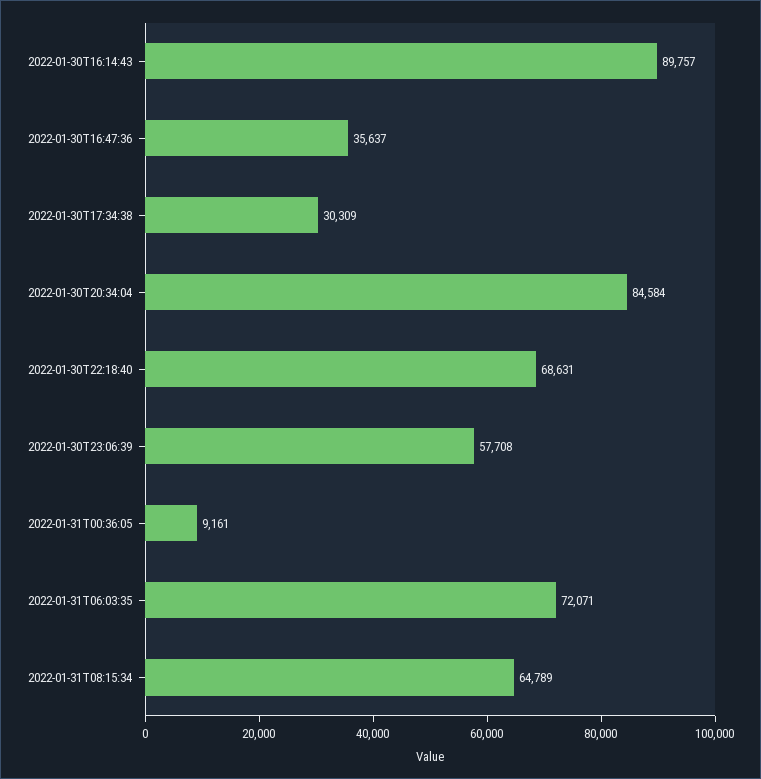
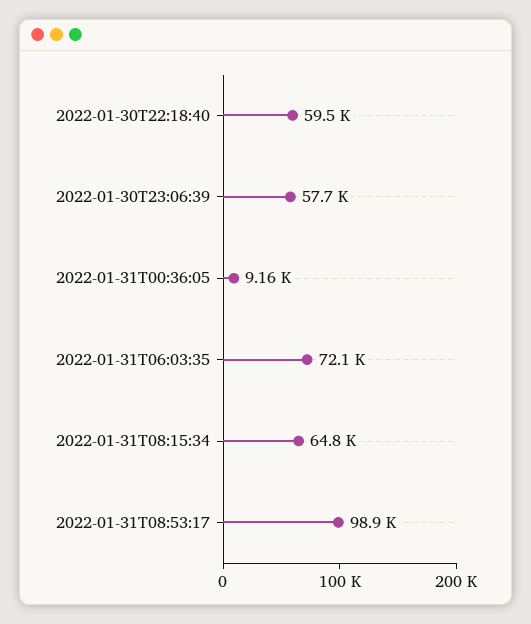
2022-01-30T16:14:43: 89757 -> none
2022-01-30T16:47:36: 35637 -> none
2022-01-30T17:34:38: 30309 -> none
2022-01-30T20:34:04: 84584 -> none
2022-01-30T22:18:40: 68631 -> 59500
2022-01-31T08:53:17: none -> 98900

